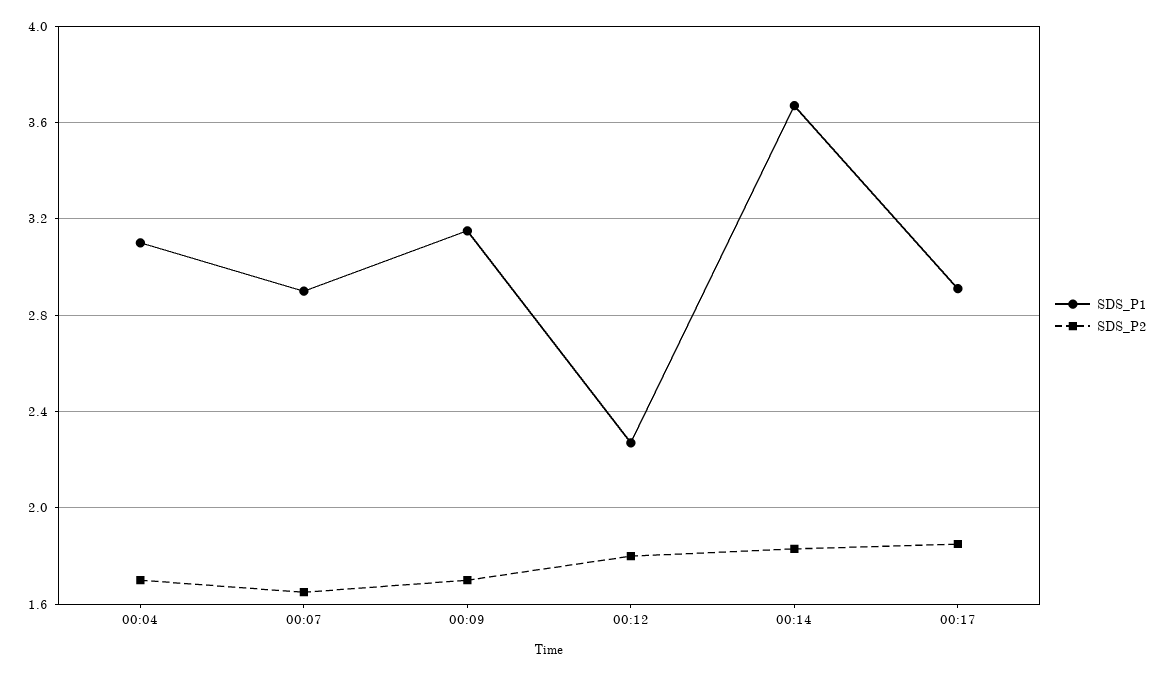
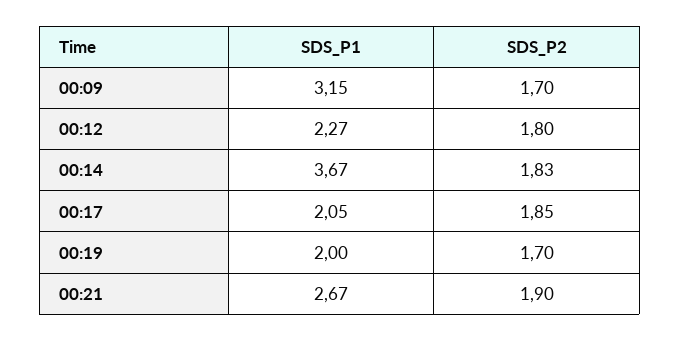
SDS_P1, 00:04: 3.1 -> none
SDS_P2, 00:04: 1.7 -> none
SDS_P1, 00:07: 2.9 -> none
SDS_P2, 00:07: 1.65 -> none
SDS_P1, 00:17: 2.9 -> 2.05
SDS_P1, 00:19: none -> 2
SDS_P2, 00:19: none -> 1.7
SDS_P1, 00:21: none -> 2.67
SDS_P2, 00:21: none -> 1.9

